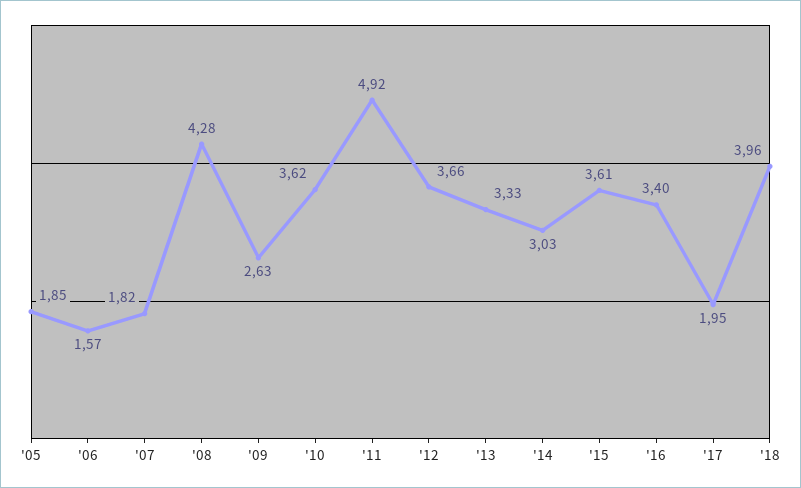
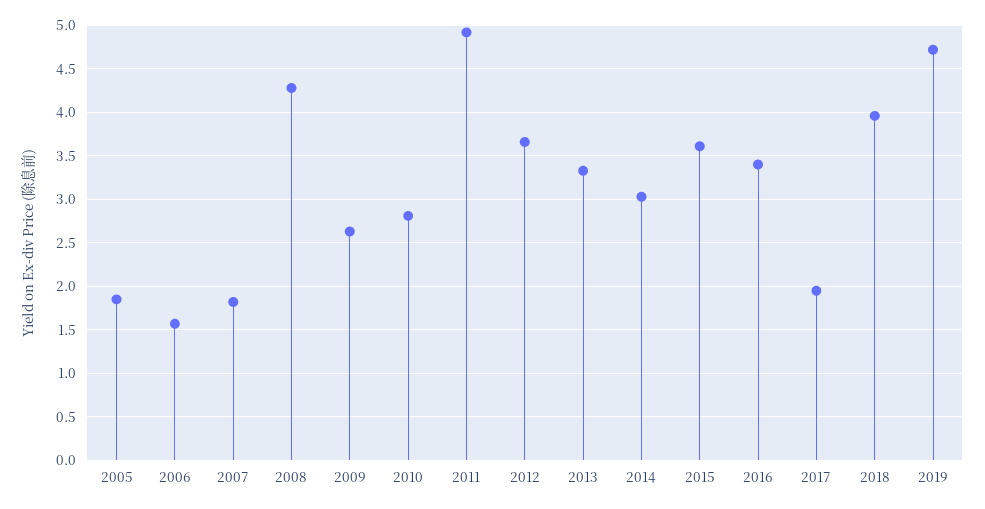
'10: 3.62 -> 2.8
2019: none -> 4.7

